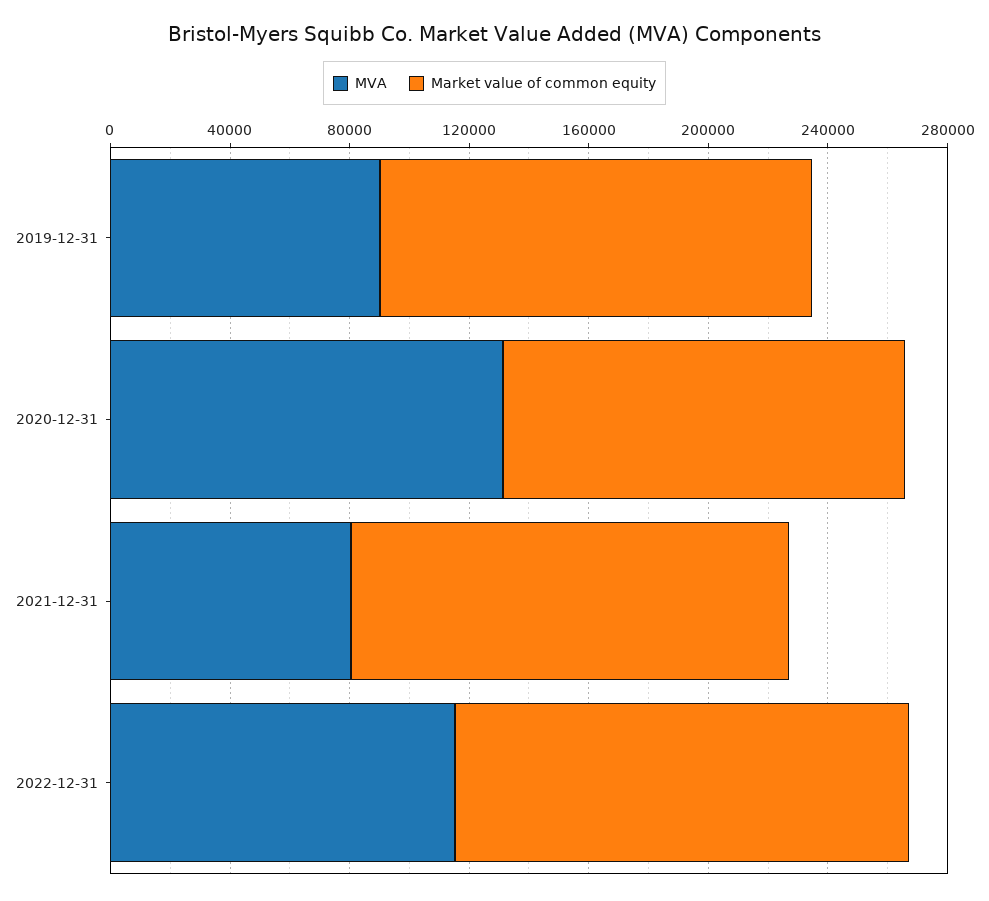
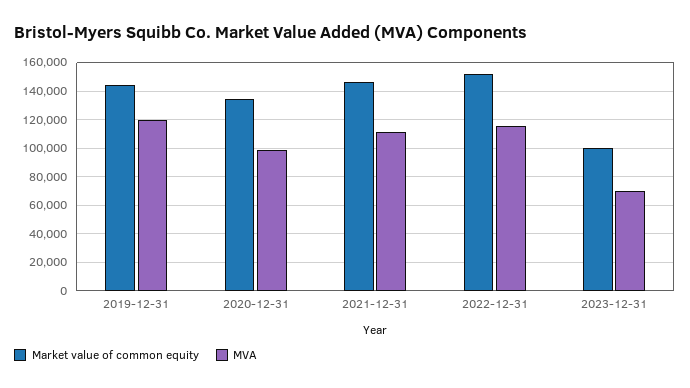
MVA, 2019-12-31: 90000 -> 120000
MVA, 2020-12-31: 130000 -> 100000
MVA, 2021-12-31: 80000 -> 110000
Market value of common equity, 2023-12-31: none -> 100000
MVA, 2023-12-31: none -> 70000

